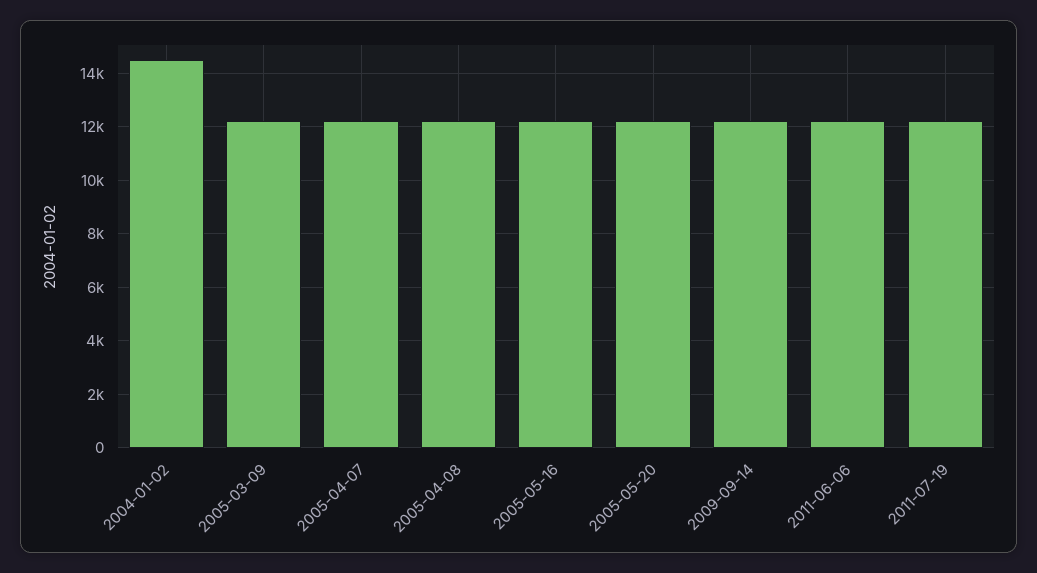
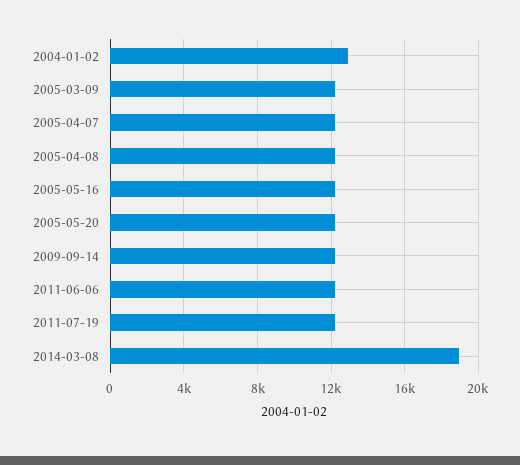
2004-01-02: 14500 -> 13000
2014-03-08: none -> 19000

